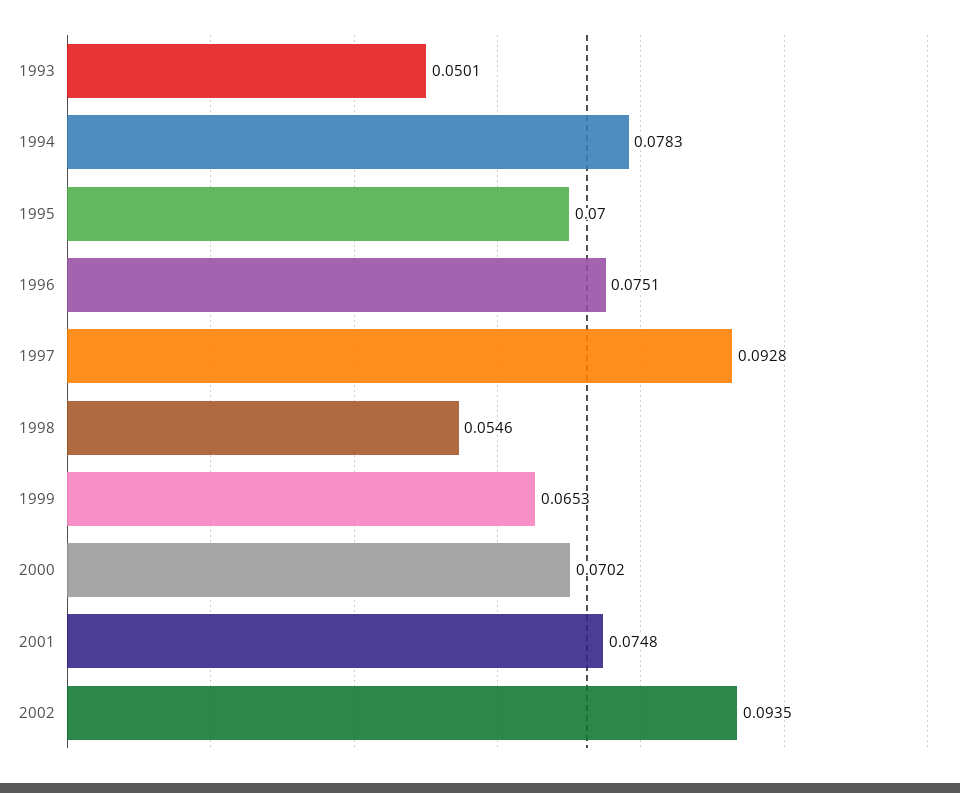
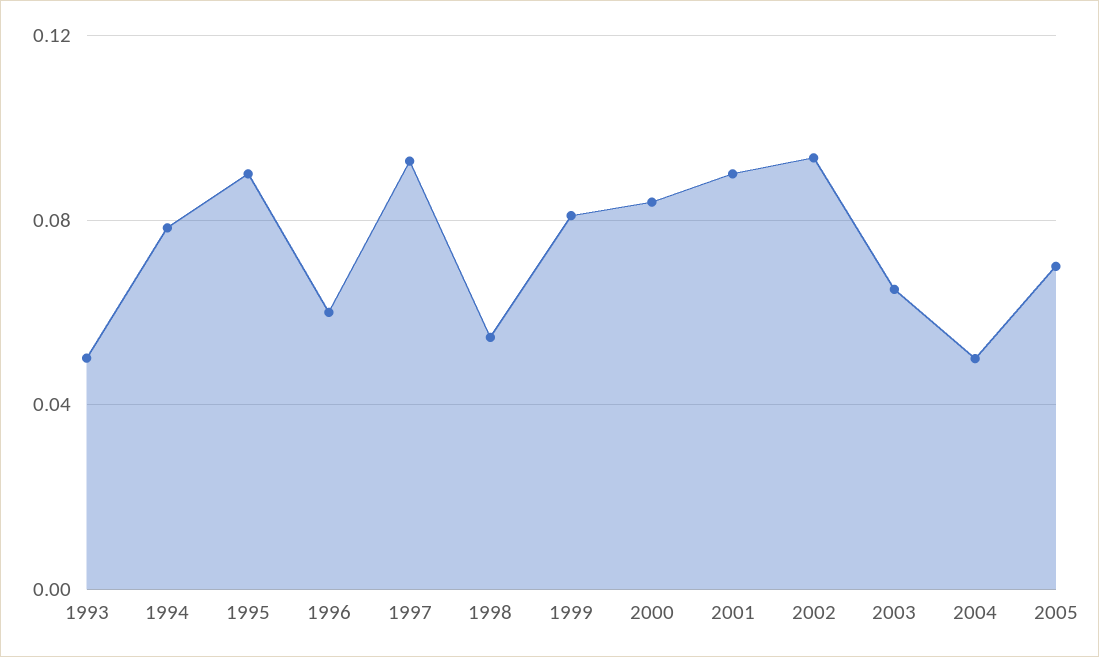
1995: 0.07 -> 0.09
1996: 0.0751 -> 0.06
1999: 0.0653 -> 0.08
2000: 0.0702 -> 0.085
2001: 0.0748 -> 0.09
2003: none -> 0.065
2004: none -> 0.05
2005: none -> 0.07

